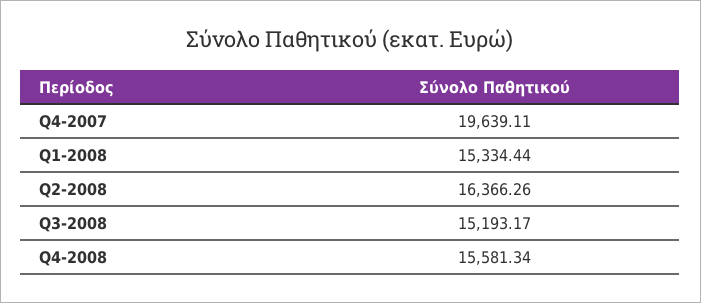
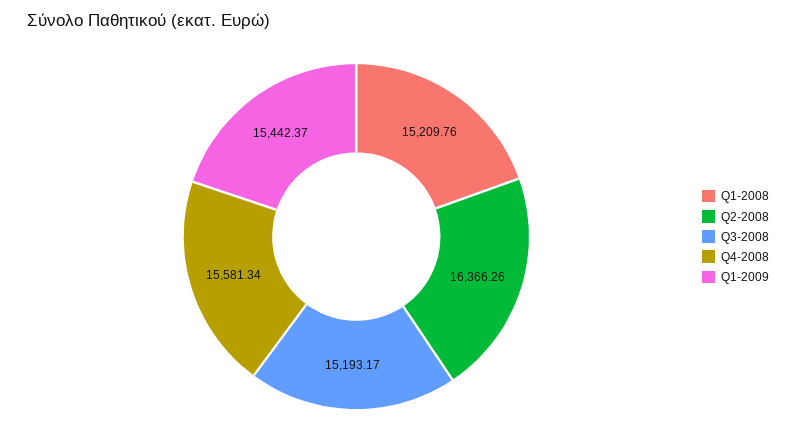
Q4-2007: 19639.11 -> none
Q1-2008: 15334.44 -> 15209.76
Q1-2009: none -> 15442.37

